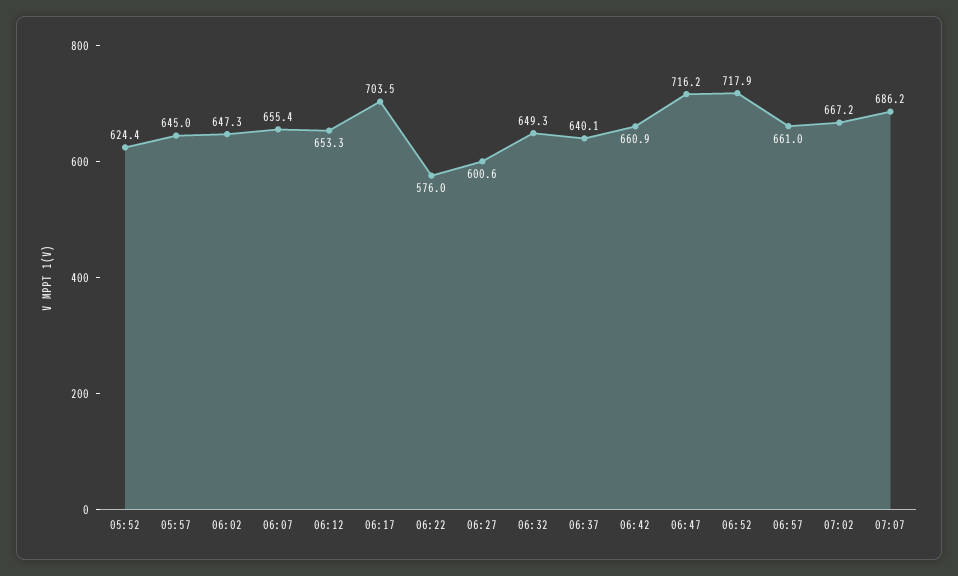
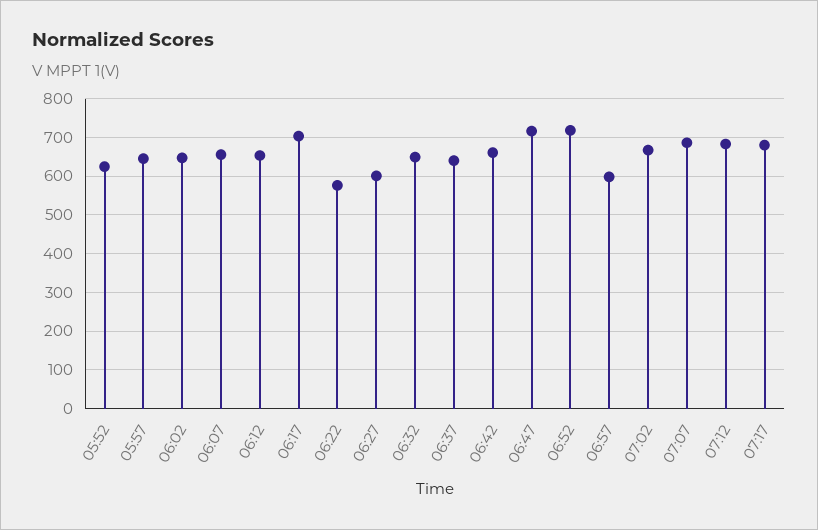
06:57: 661 -> 600
07:12: none -> 680
07:17: none -> 680

